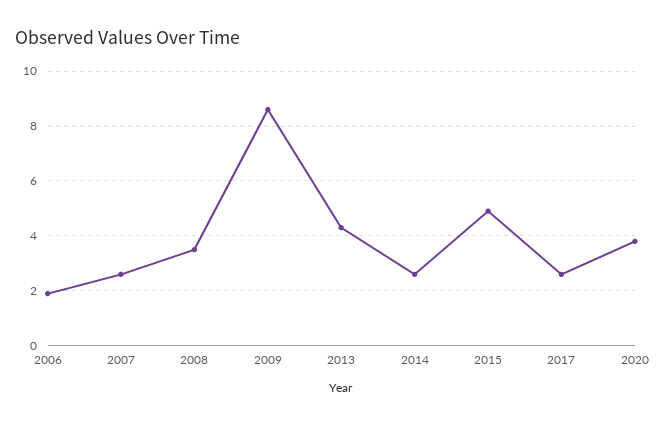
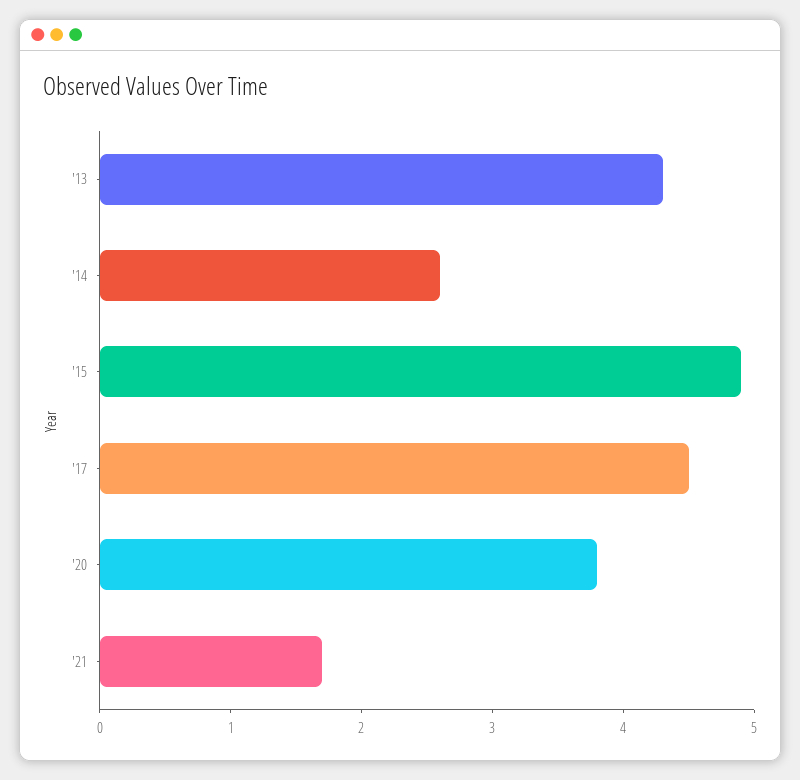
2006: 2 -> none
2007: 2.5 -> none
2008: 3.5 -> none
2009: 8.5 -> none
2017: 2.5 -> 4.5
'21: none -> 1.7

